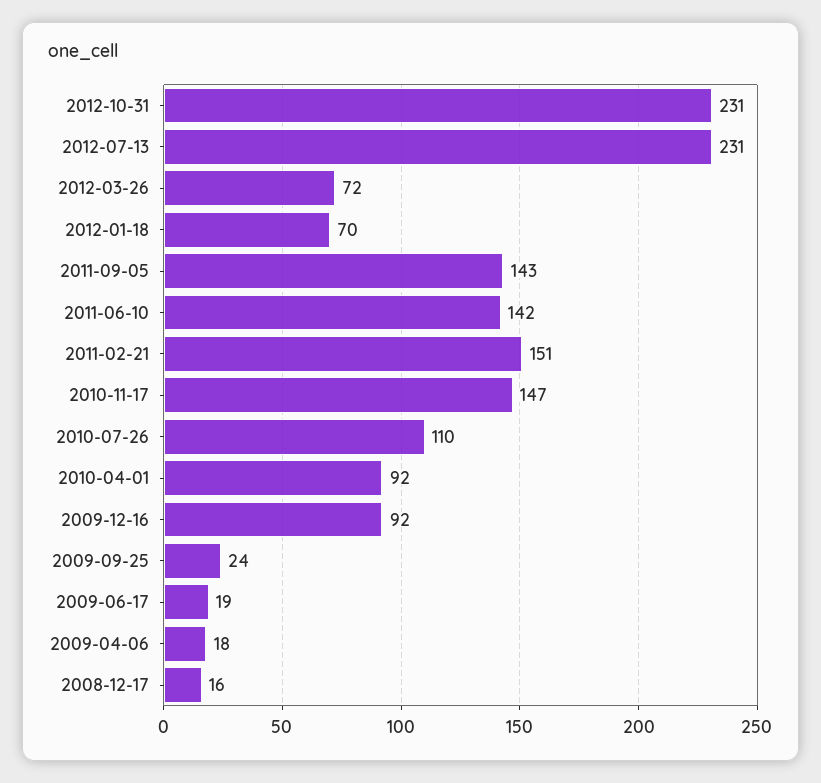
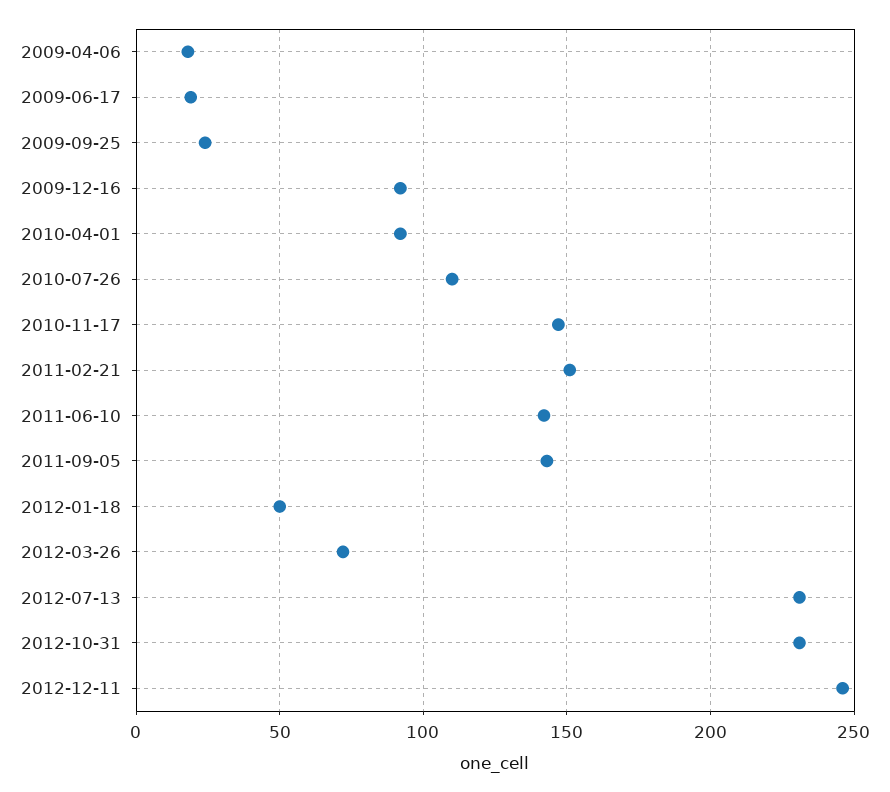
2012-01-18: 70 -> 50
2008-12-17: 16 -> none
2012-12-11: none -> 245

